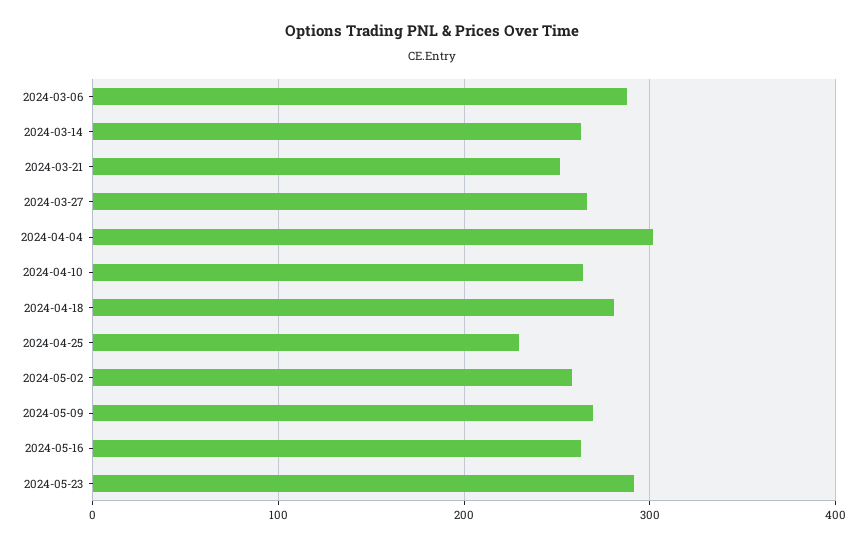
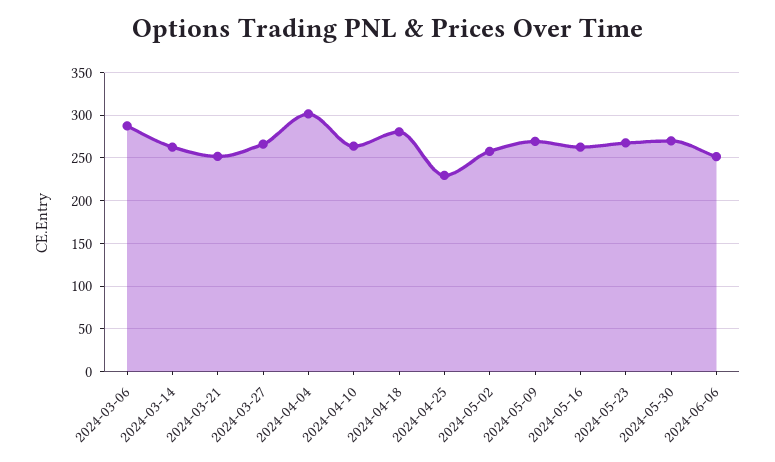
2024-05-23: 290 -> 270
2024-05-30: none -> 270
2024-06-06: none -> 250

